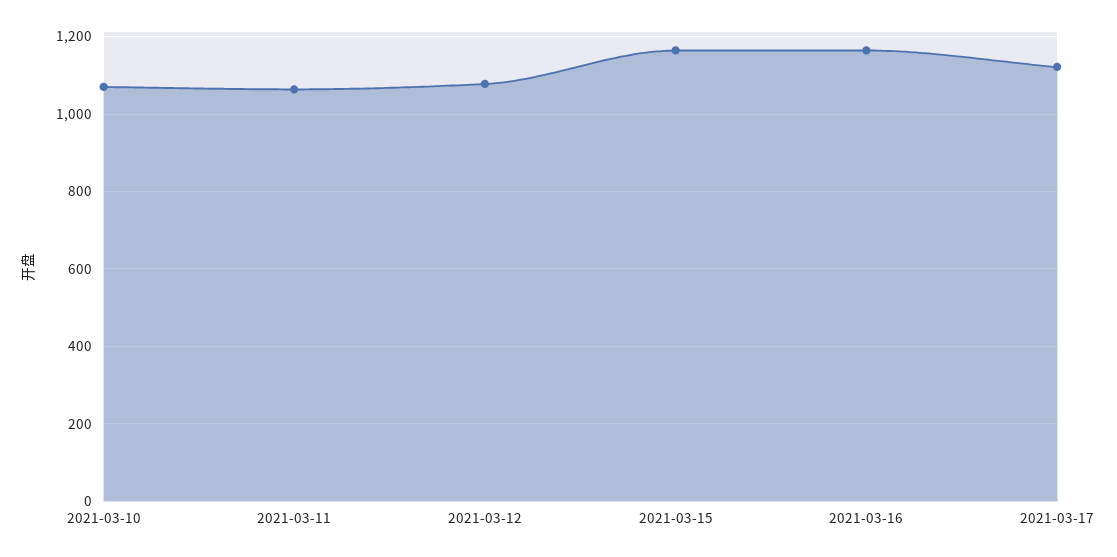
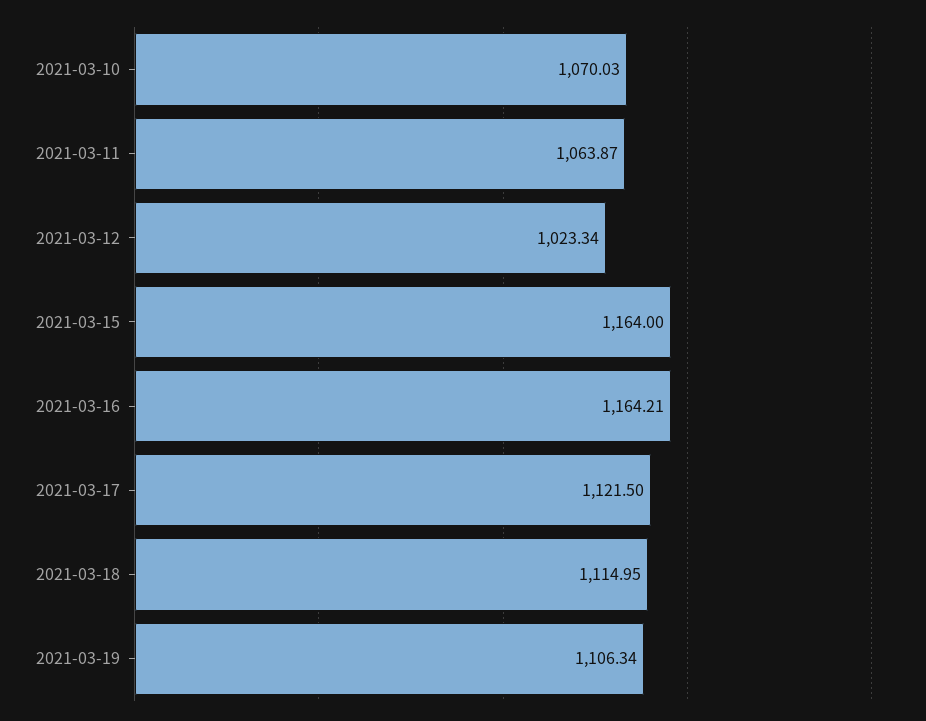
2021-03-12: 1080 -> 1023.34
2021-03-18: none -> 1114.95
2021-03-19: none -> 1106.34

